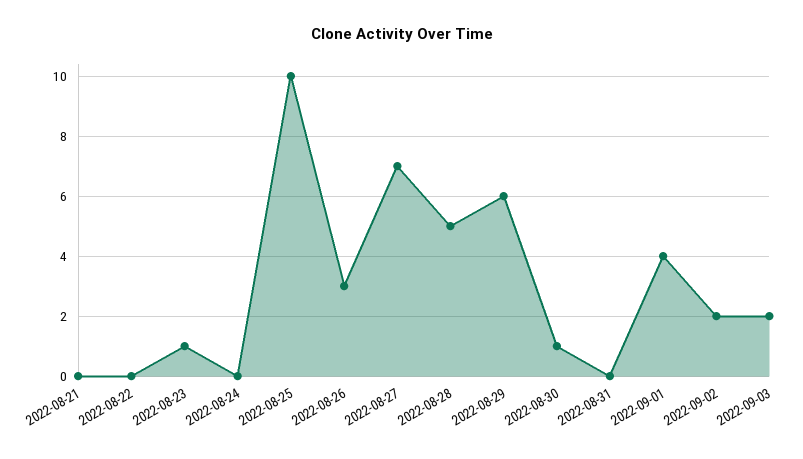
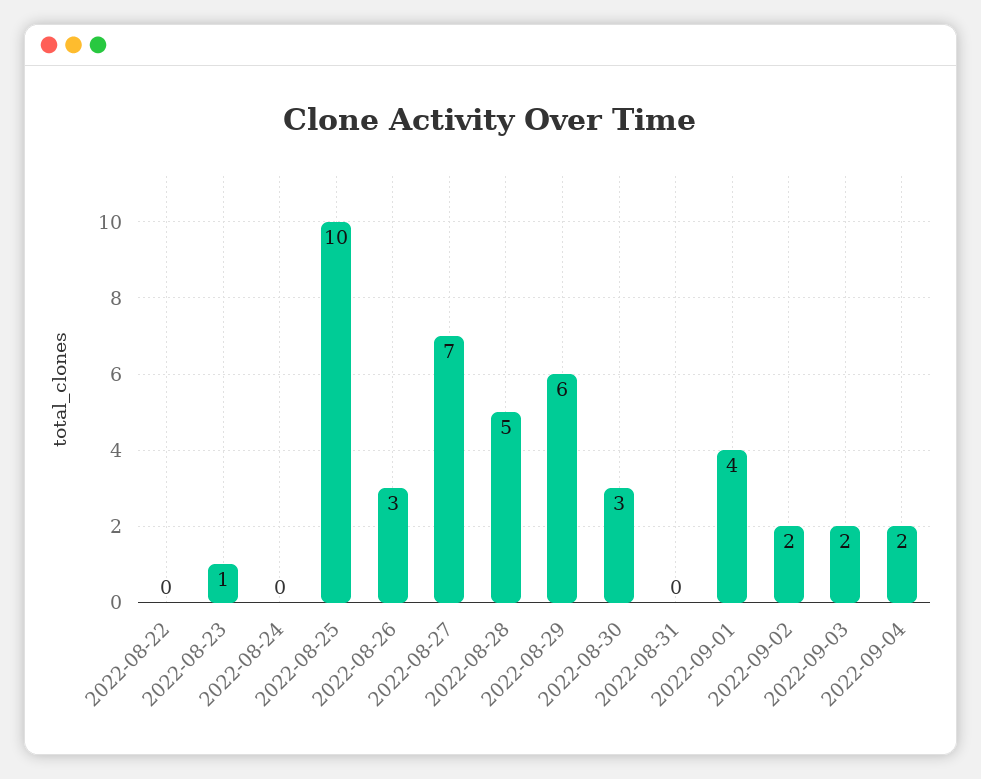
2022-08-21: 0 -> none
2022-08-30: 1 -> 3
2022-09-04: none -> 2

